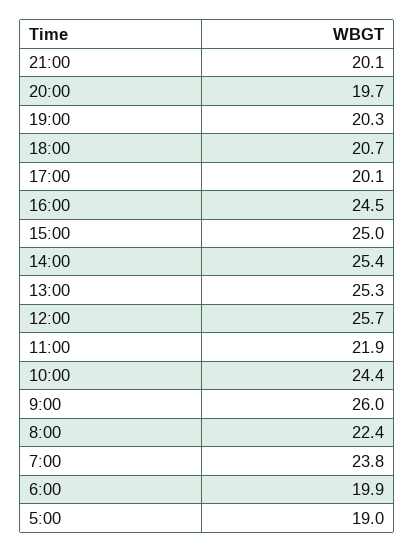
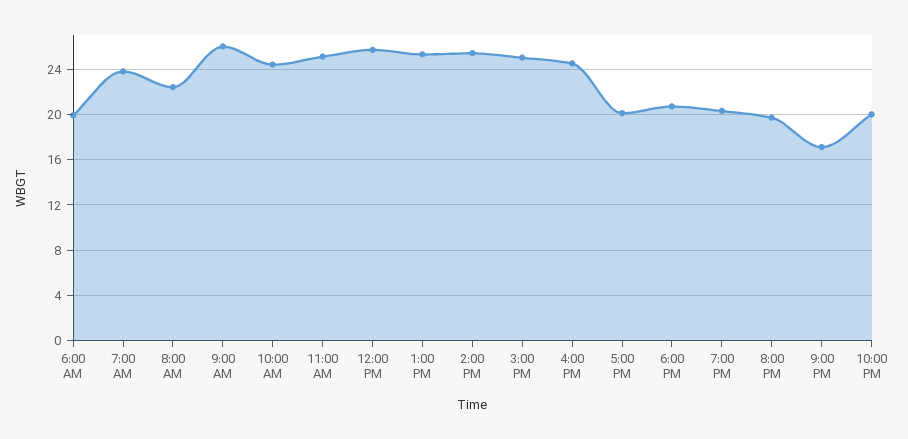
21:00: 20.1 -> 17
11:00: 21.9 -> 25
5:00: 19 -> none
10:00 PM: none -> 20

